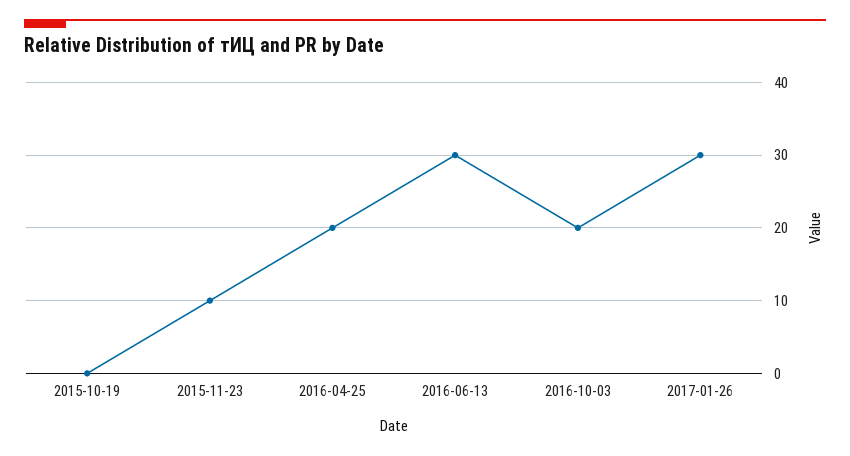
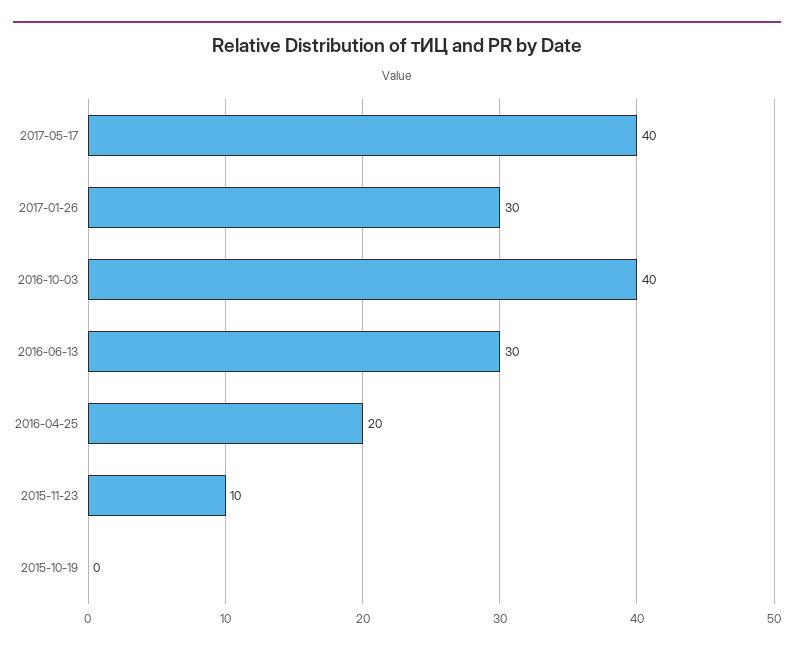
2016-10-03: 20 -> 40
2017-05-17: none -> 40

